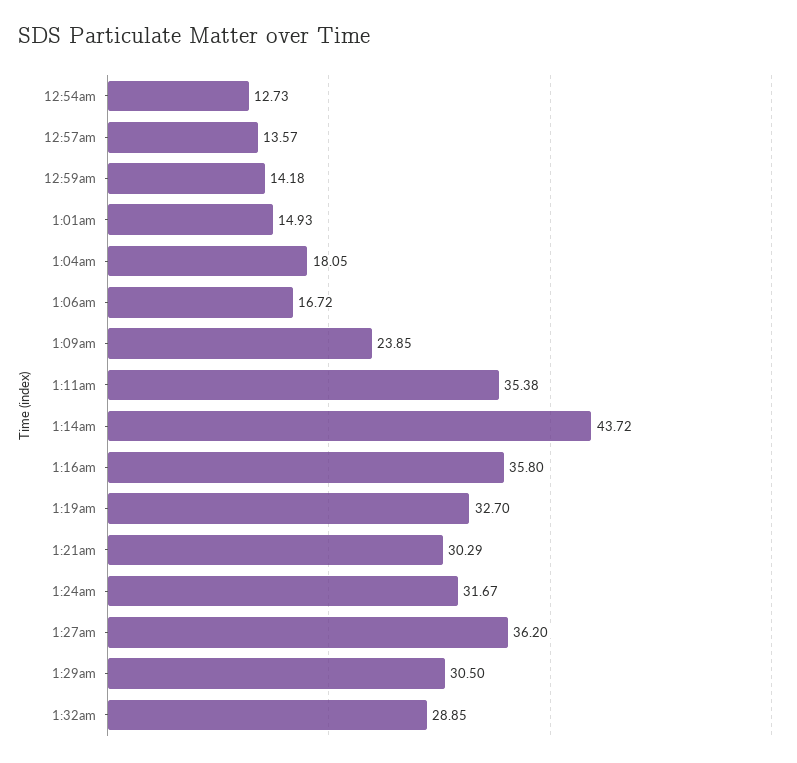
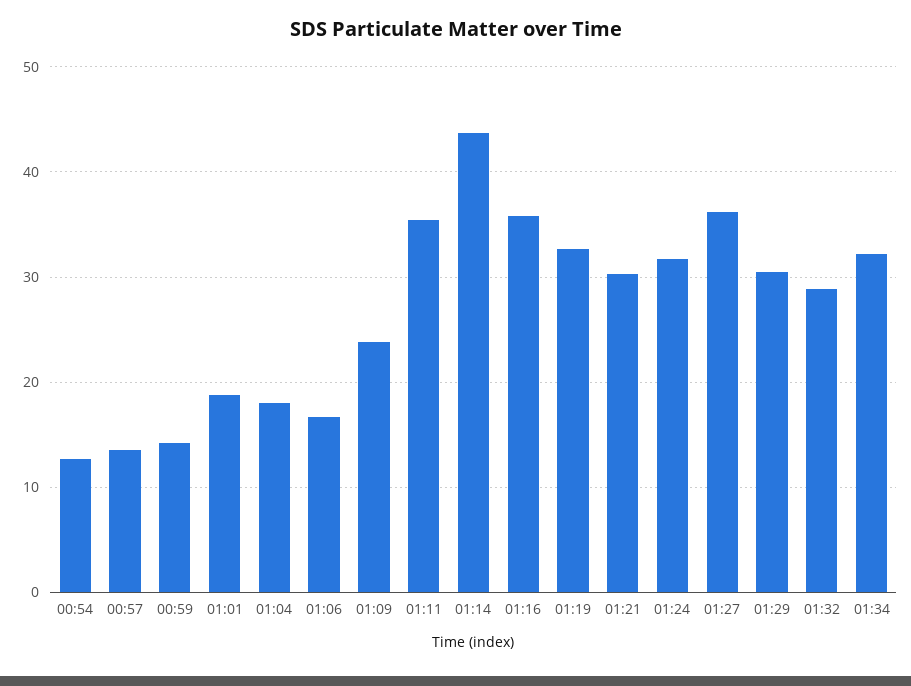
1:01am: 14.93 -> 19
01:34: none -> 32

